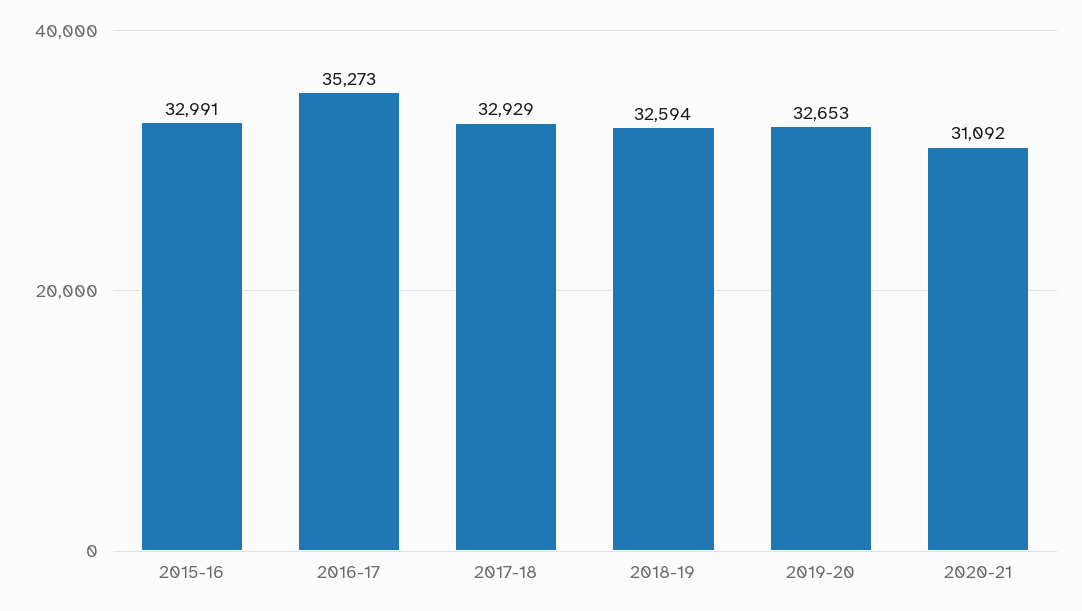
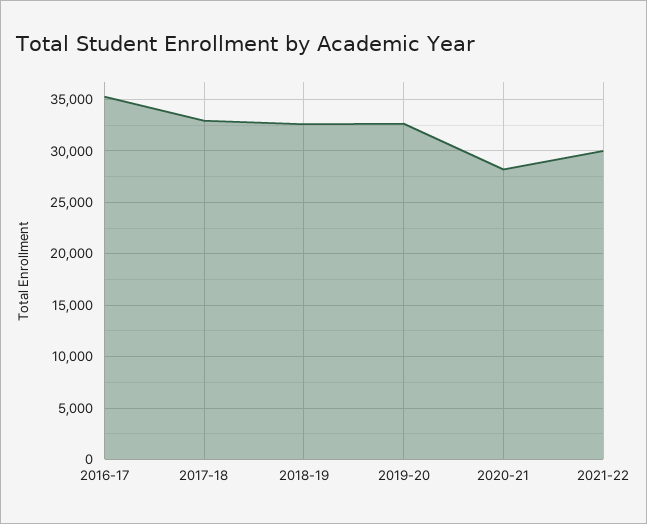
2015-16: 32991 -> none
2020-21: 31092 -> 28000
2021-22: none -> 30000

